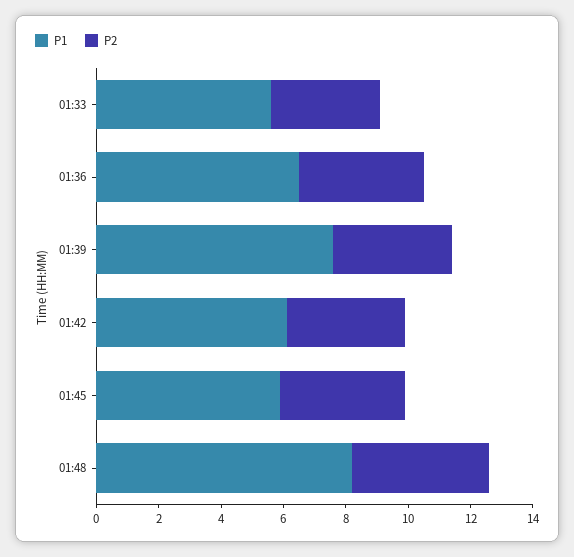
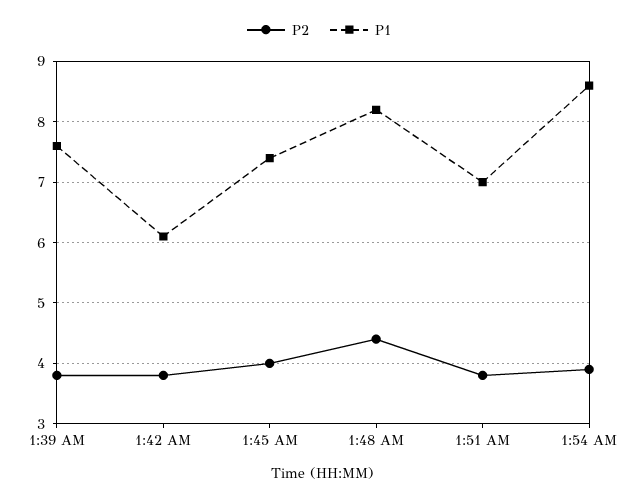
P1, 01:33: 5.5 -> none
P2, 01:33: 3.5 -> none
P1, 01:36: 6.5 -> none
P2, 01:36: 4 -> none
P1, 01:45: 6 -> 7.4
P2, 1:51 AM: none -> 3.8
P1, 1:51 AM: none -> 7
P2, 1:54 AM: none -> 3.9
P1, 1:54 AM: none -> 8.6

